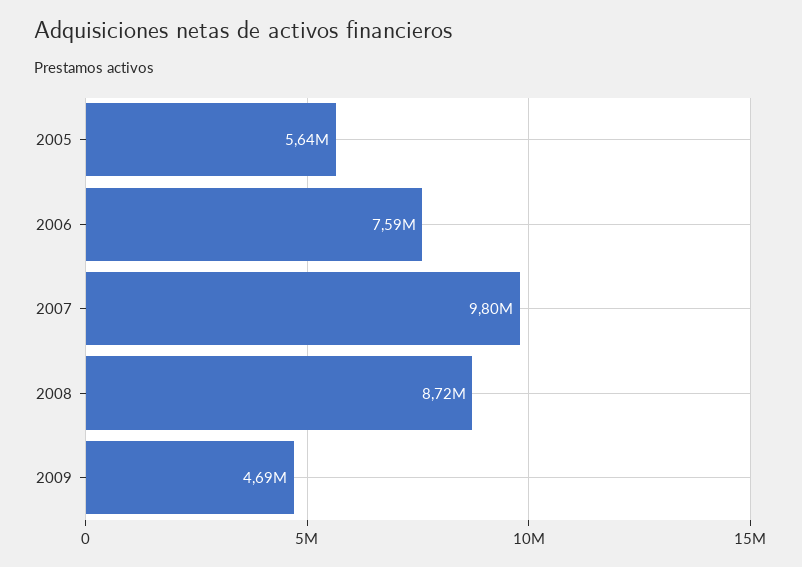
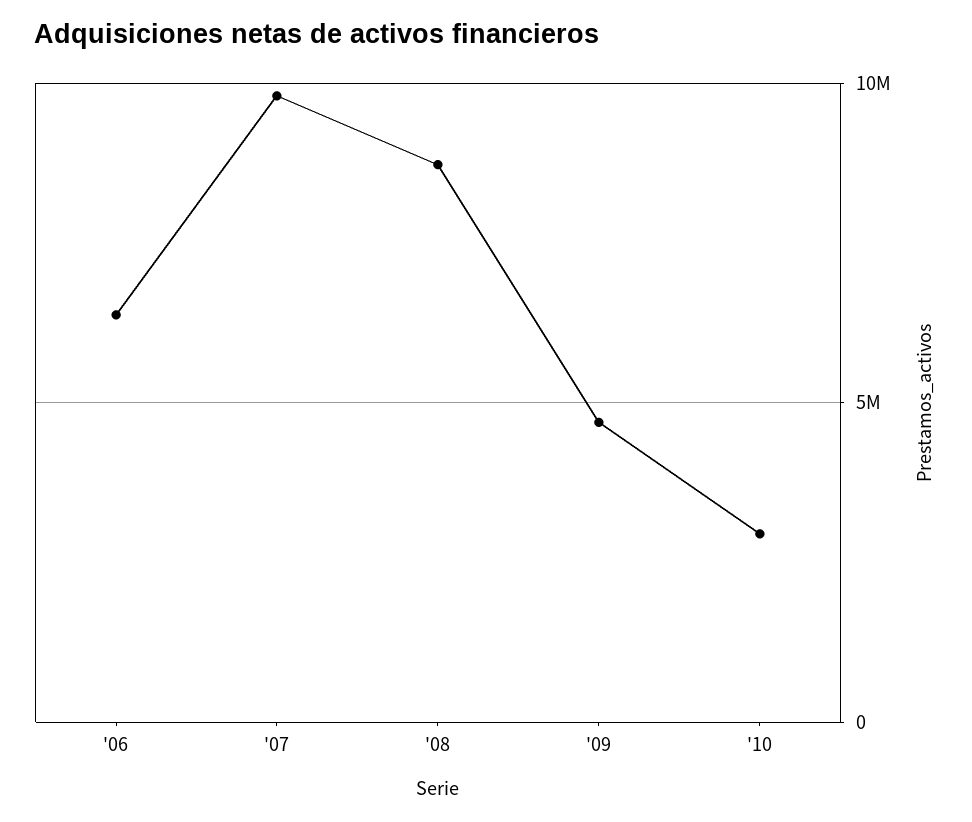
2005: 5640000 -> none
2006: 7590000 -> 6500000
'10: none -> 3000000

